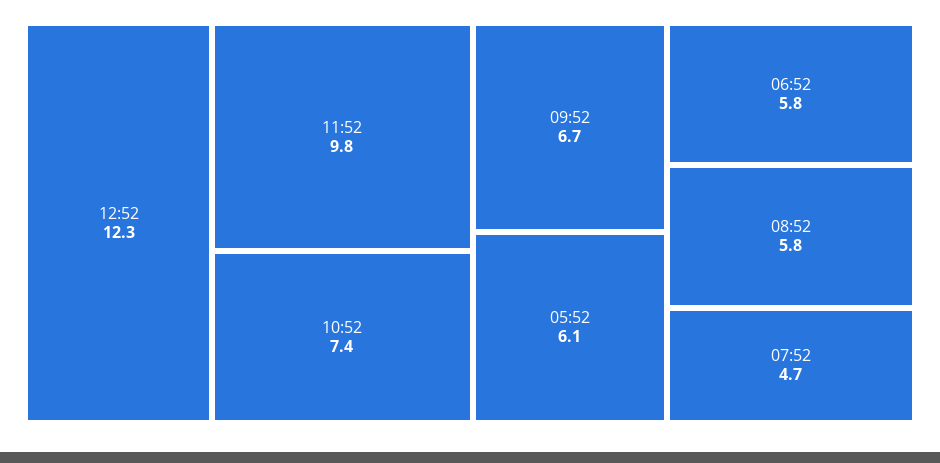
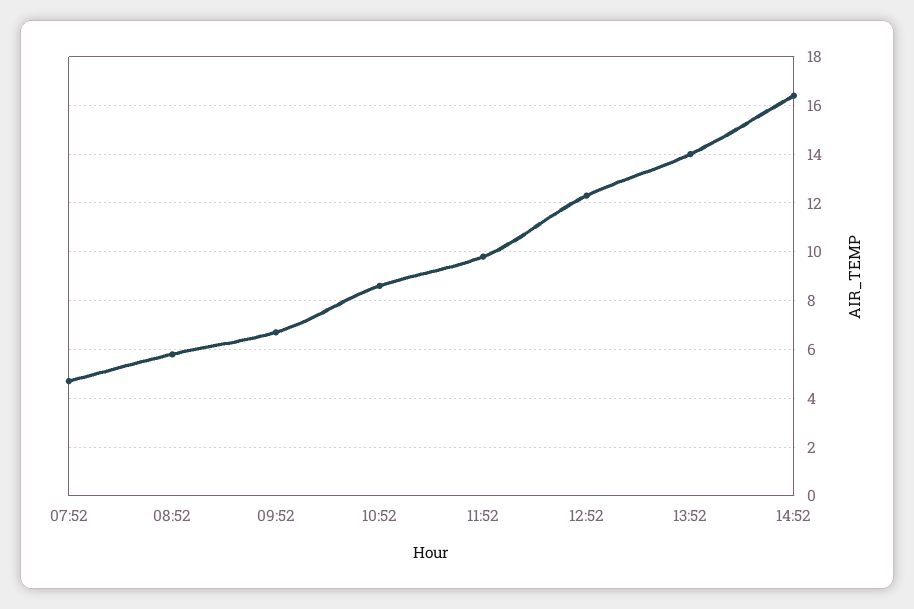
10:52: 7.4 -> 8.5
05:52: 6.1 -> none
06:52: 5.8 -> none
13:52: none -> 14
14:52: none -> 16.5

